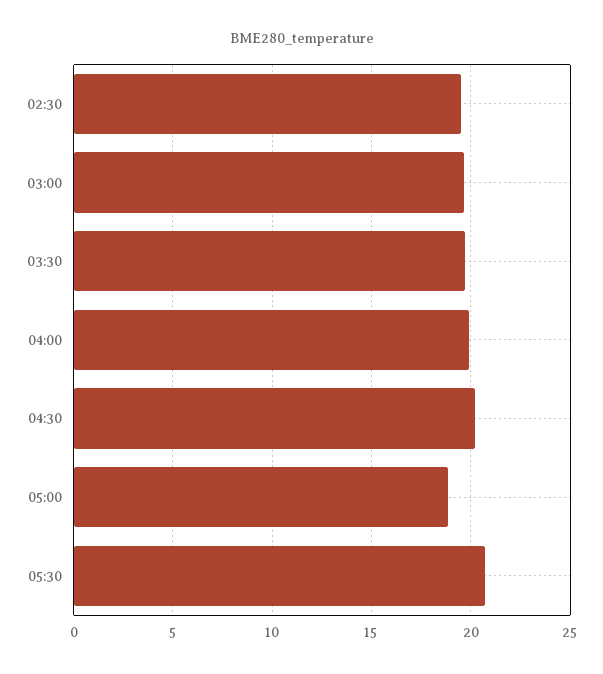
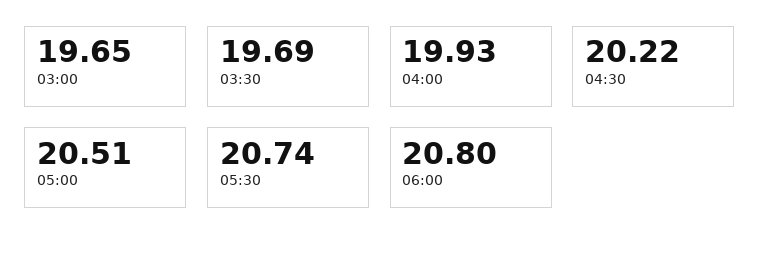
02:30: 19.5 -> none
05:00: 19 -> 20.51
06:00: none -> 20.8

